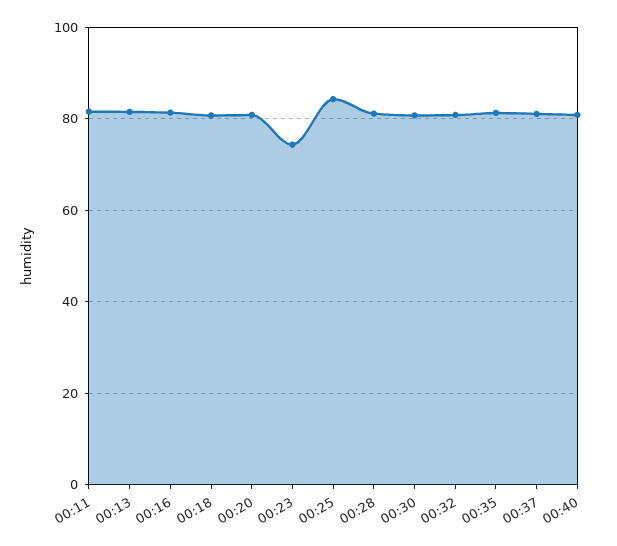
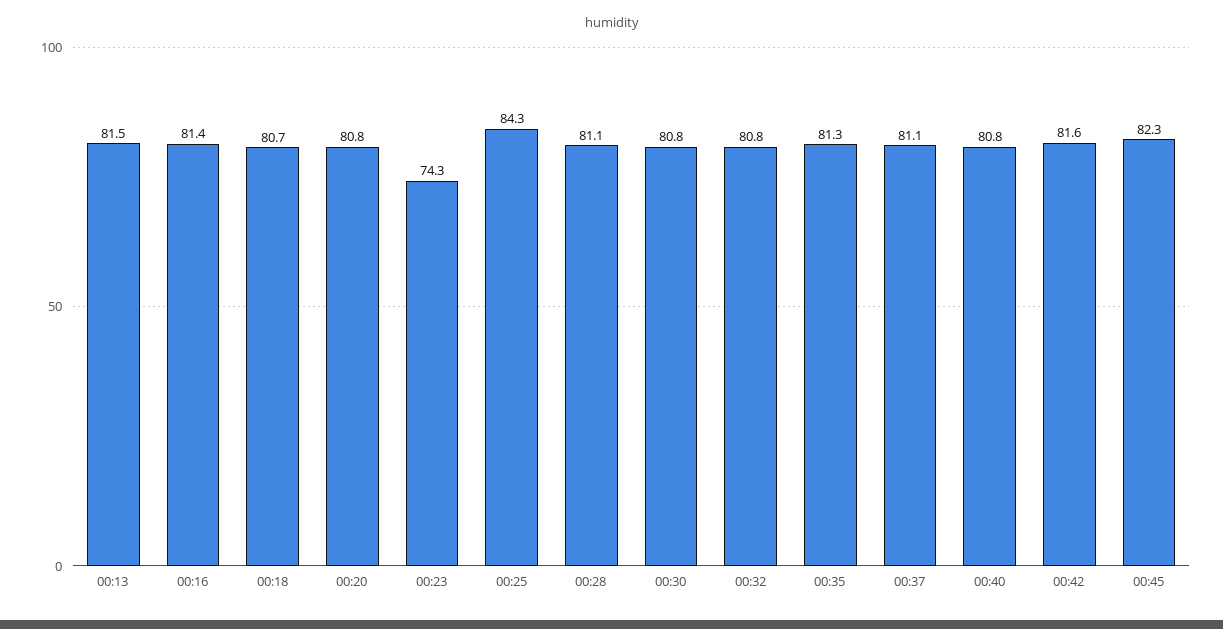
00:11: 82 -> none
00:42: none -> 81.6
00:45: none -> 82.3

